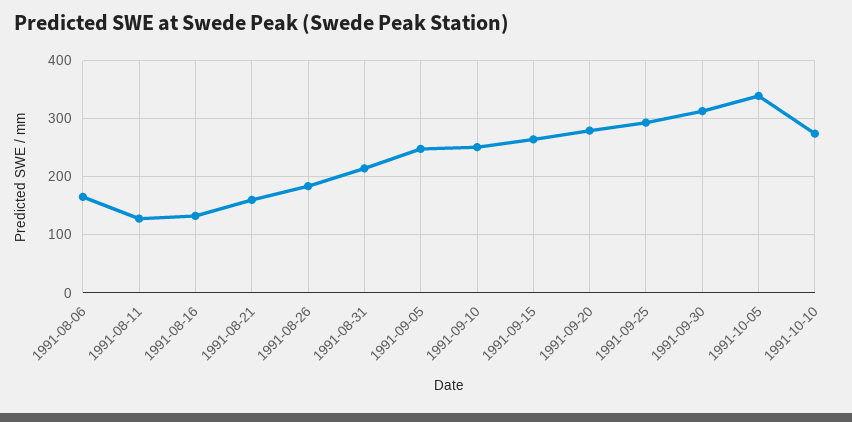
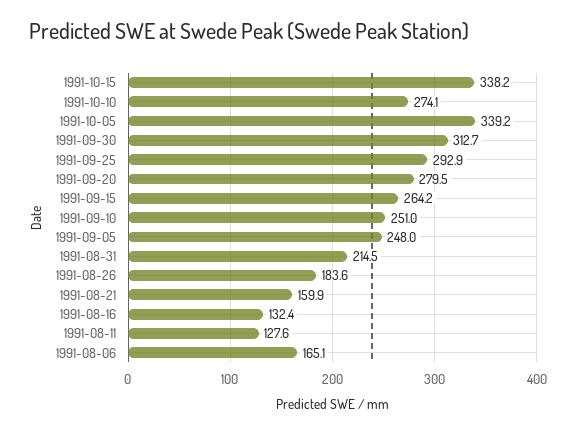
1991-10-15: none -> 338.2

